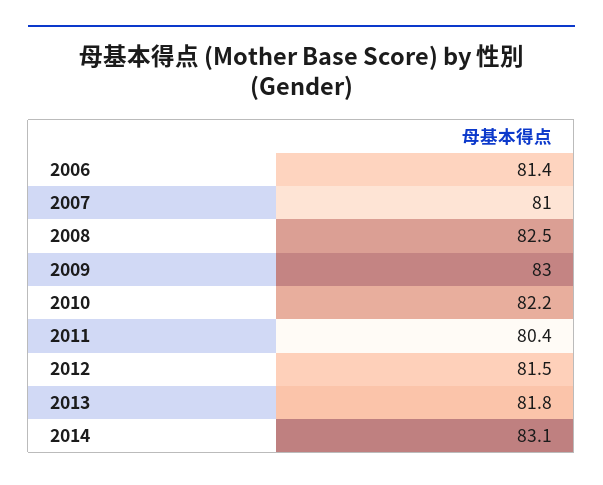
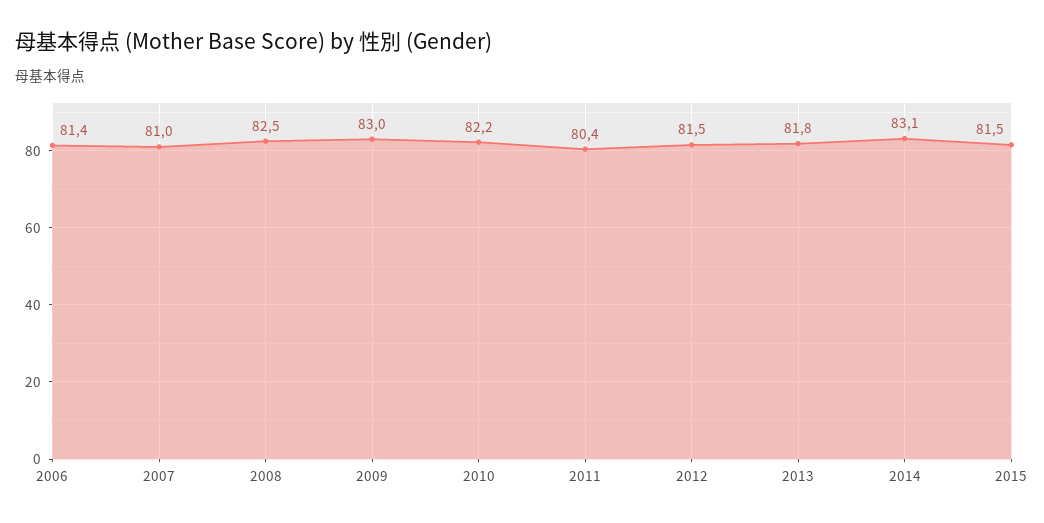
2015: none -> 81.5

